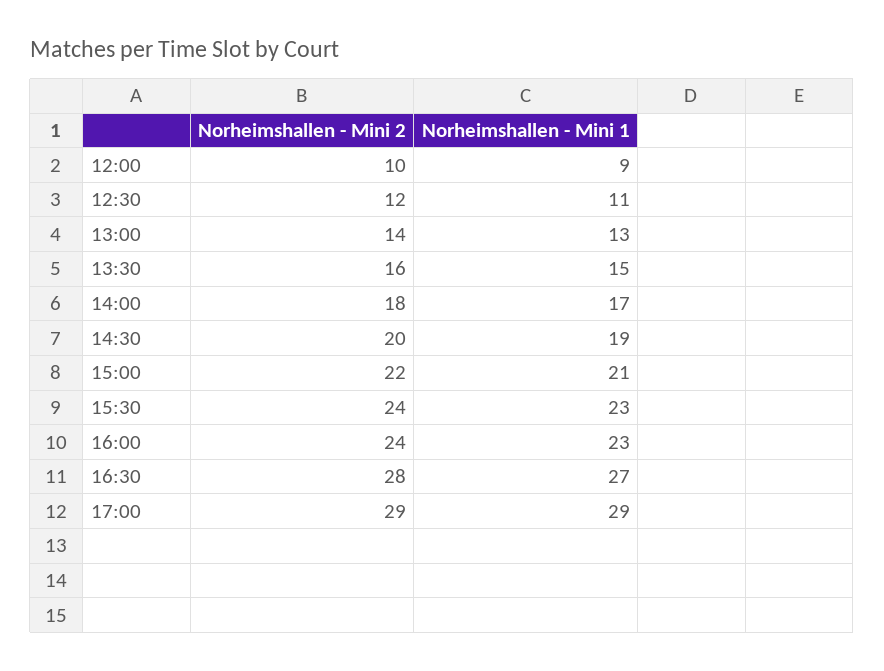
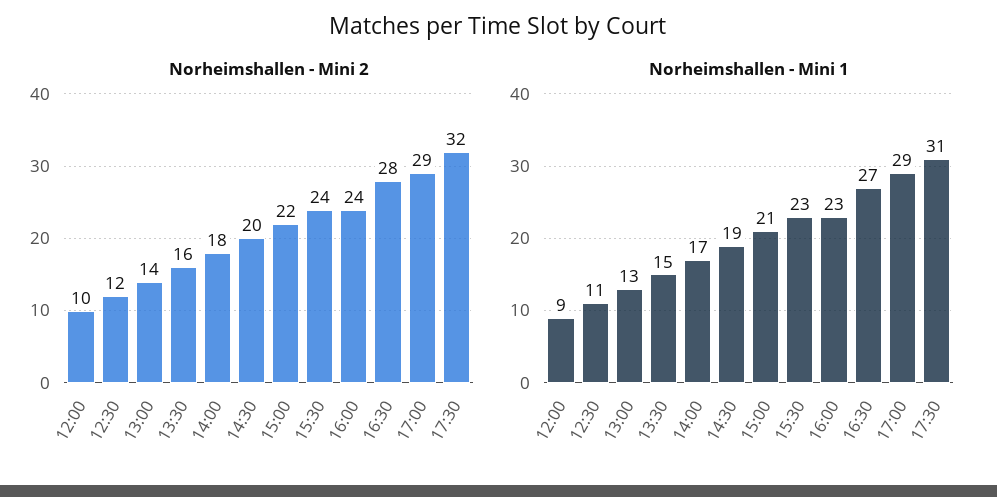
Norheimshallen - Mini 2, 17:30: none -> 32
Norheimshallen - Mini 1, 17:30: none -> 31

